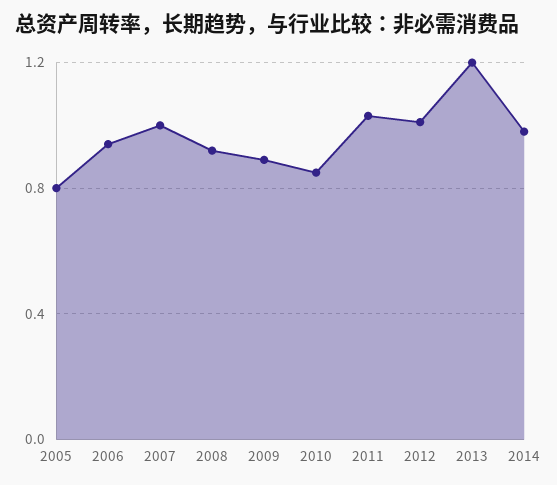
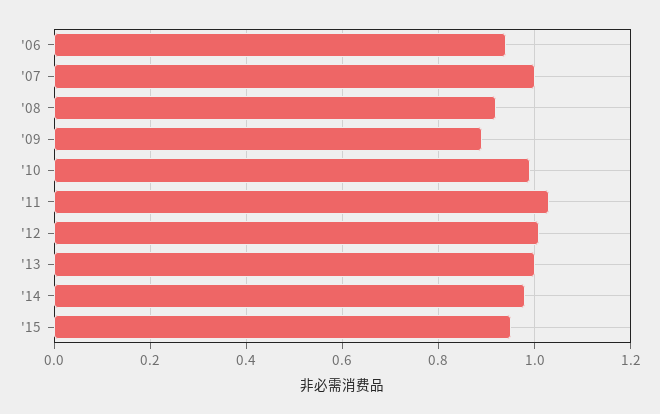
2005: 0.8 -> none
2010: 0.85 -> 1
2013: 1.2 -> 1
'15: none -> 0.95

